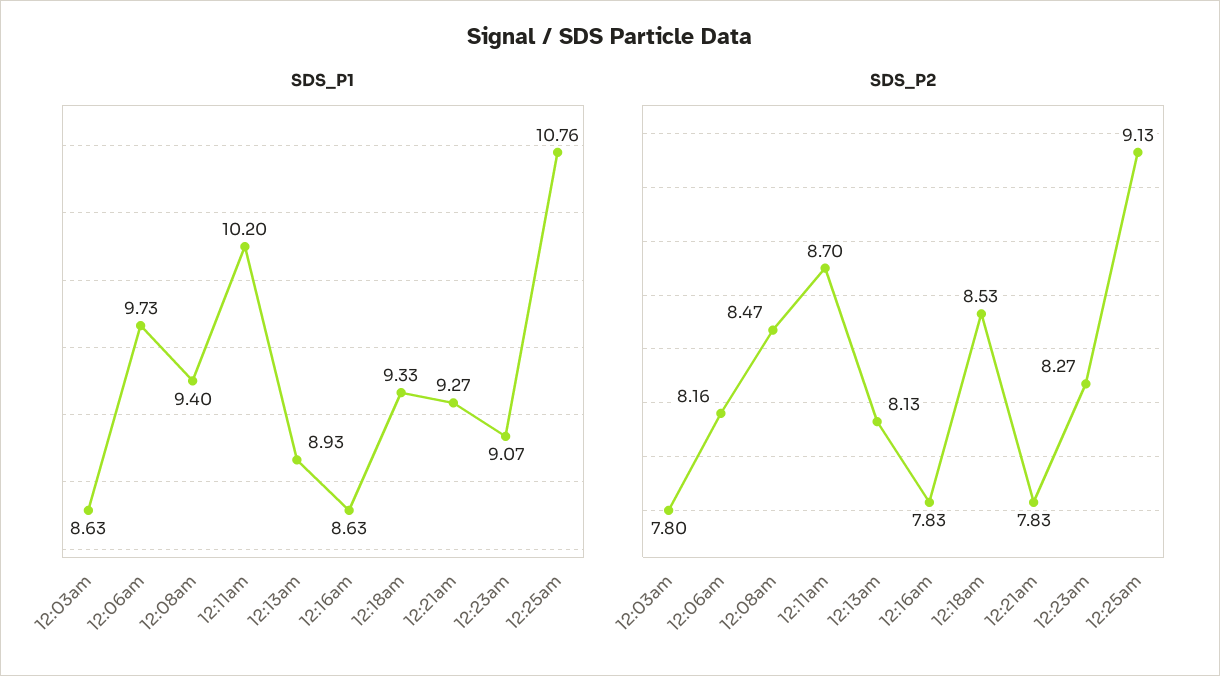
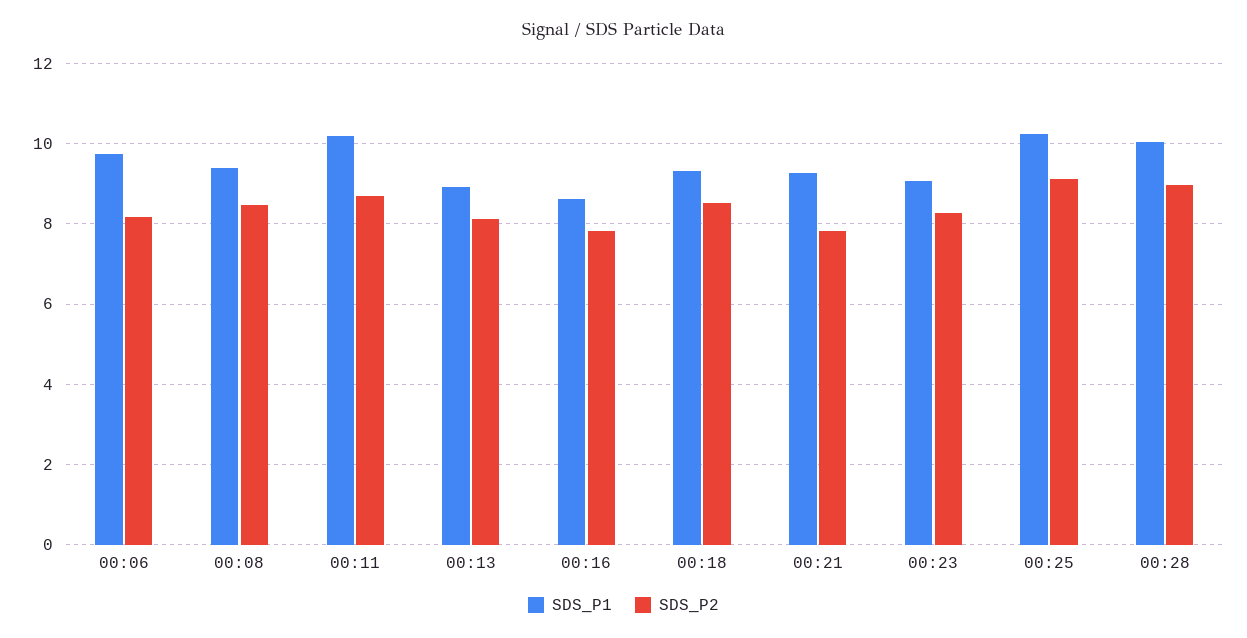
SDS_P1, 12:03am: 8.63 -> none
SDS_P1, 12:25am: 10.76 -> 10.2
SDS_P2, 12:03am: 7.8 -> none
SDS_P1, 00:28: none -> 10
SDS_P2, 00:28: none -> 9

